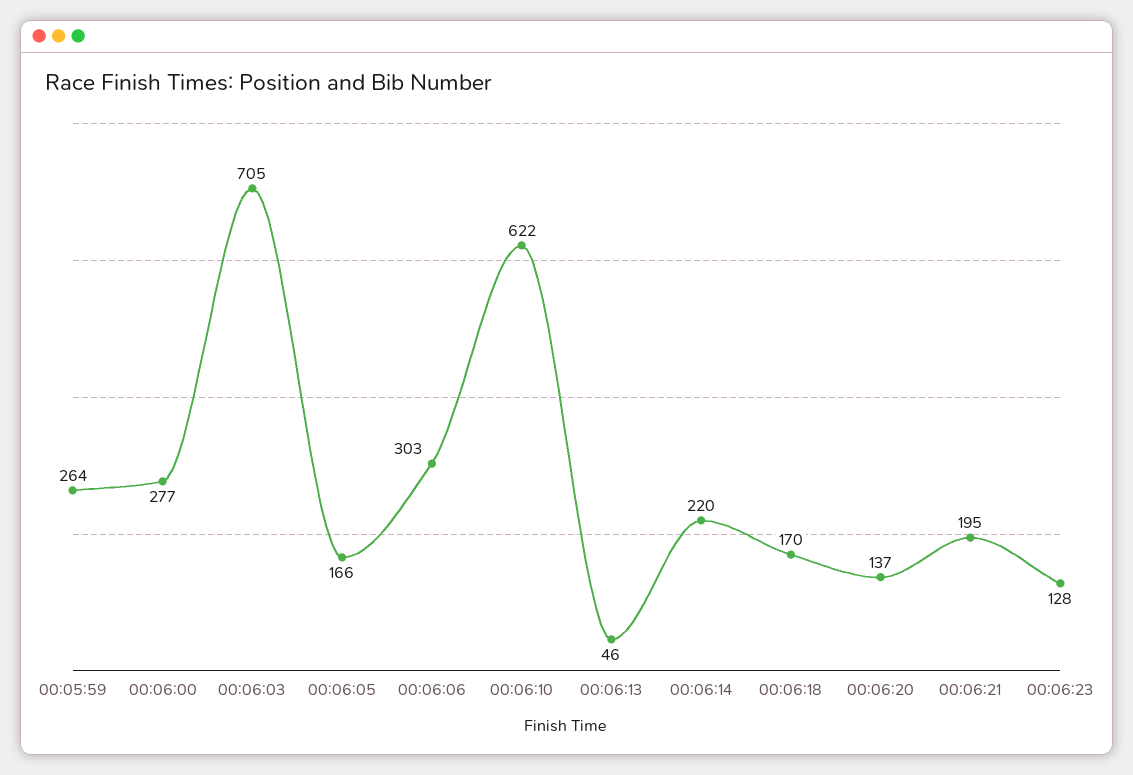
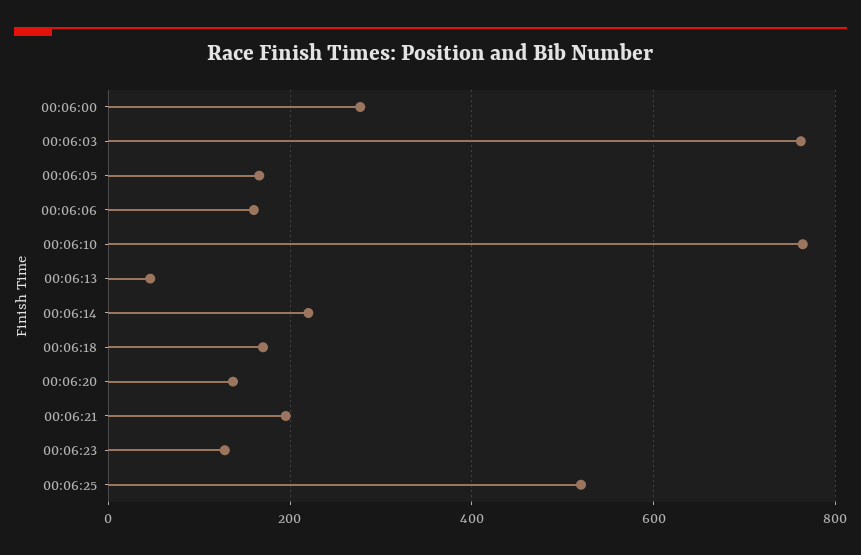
00:05:59: 264 -> none
00:06:03: 705 -> 760
00:06:06: 303 -> 160
00:06:10: 622 -> 760
00:06:25: none -> 520

